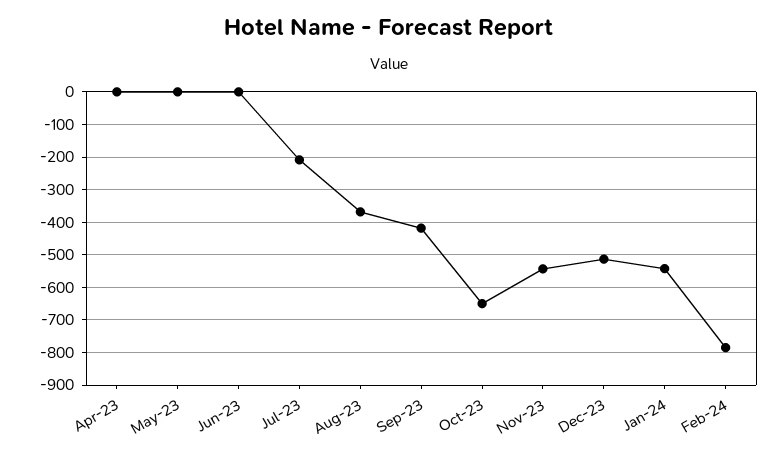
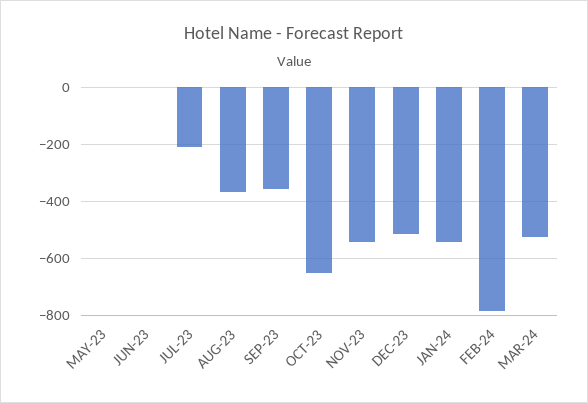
Apr-23: 0 -> none
Sep-23: -420 -> -350
MAR-24: none -> -525

